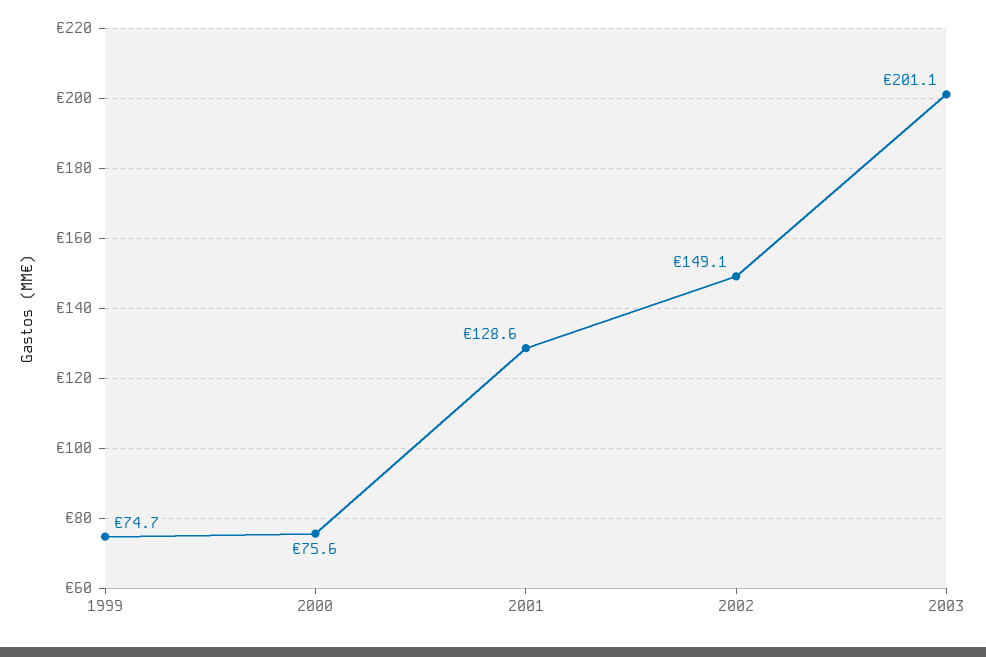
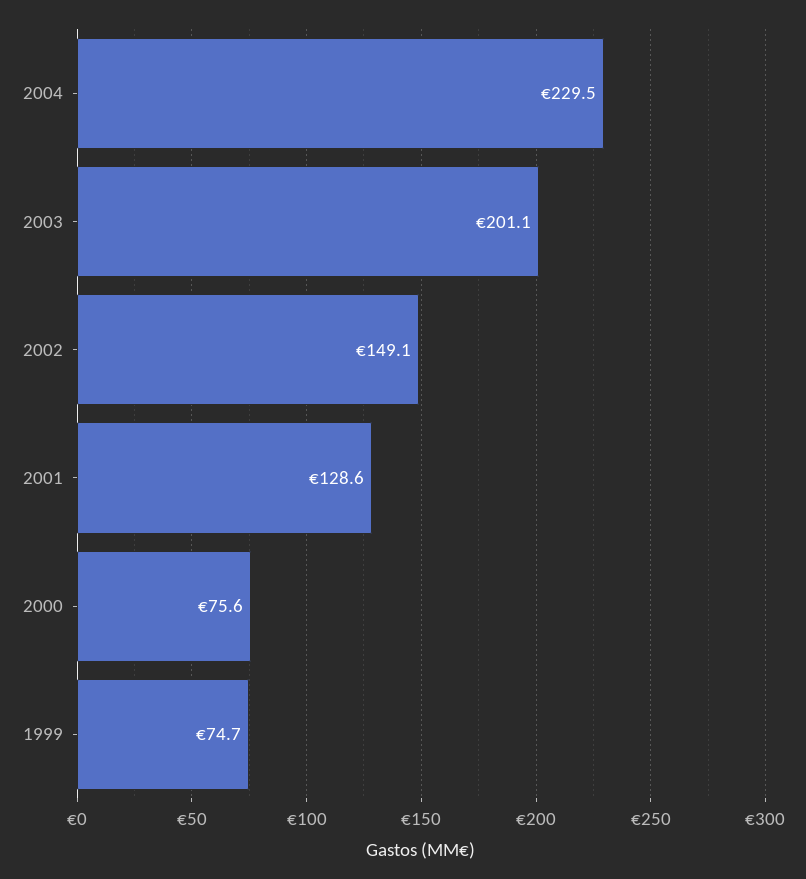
2004: none -> 229.5

